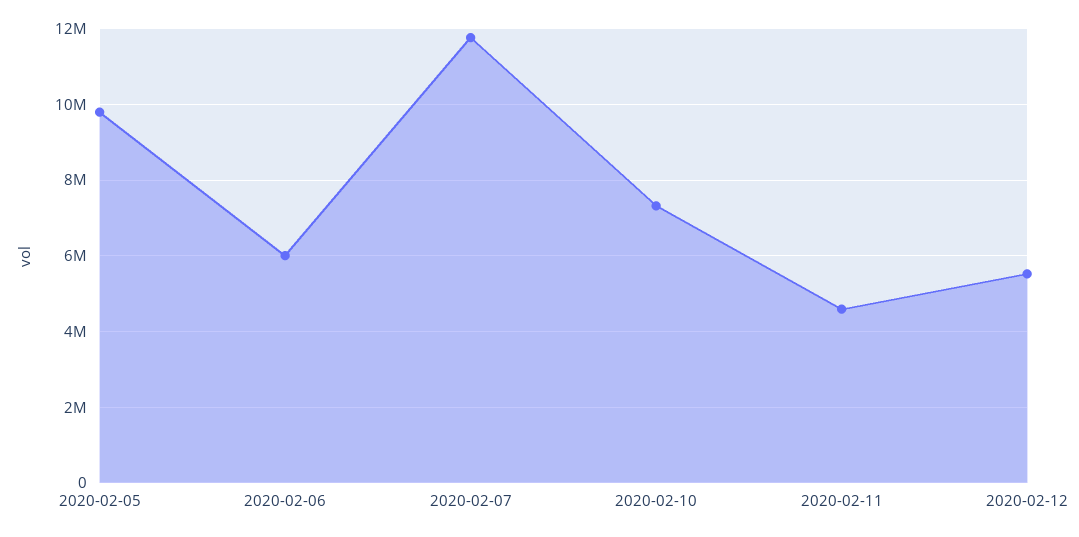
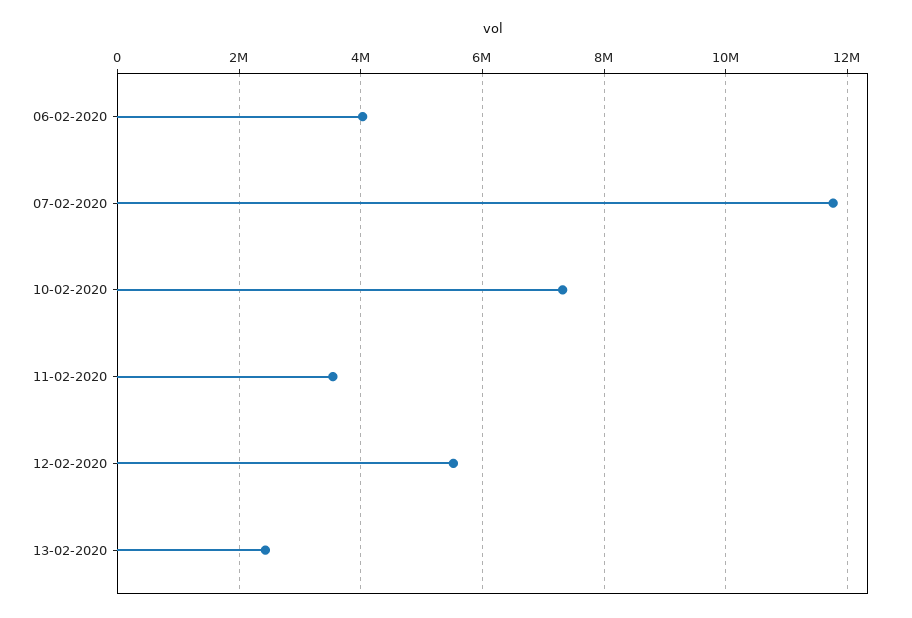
2020-02-05: 9800000 -> none
2020-02-06: 6000000 -> 4000000
2020-02-11: 4600000 -> 3600000
13-02-2020: none -> 2400000

